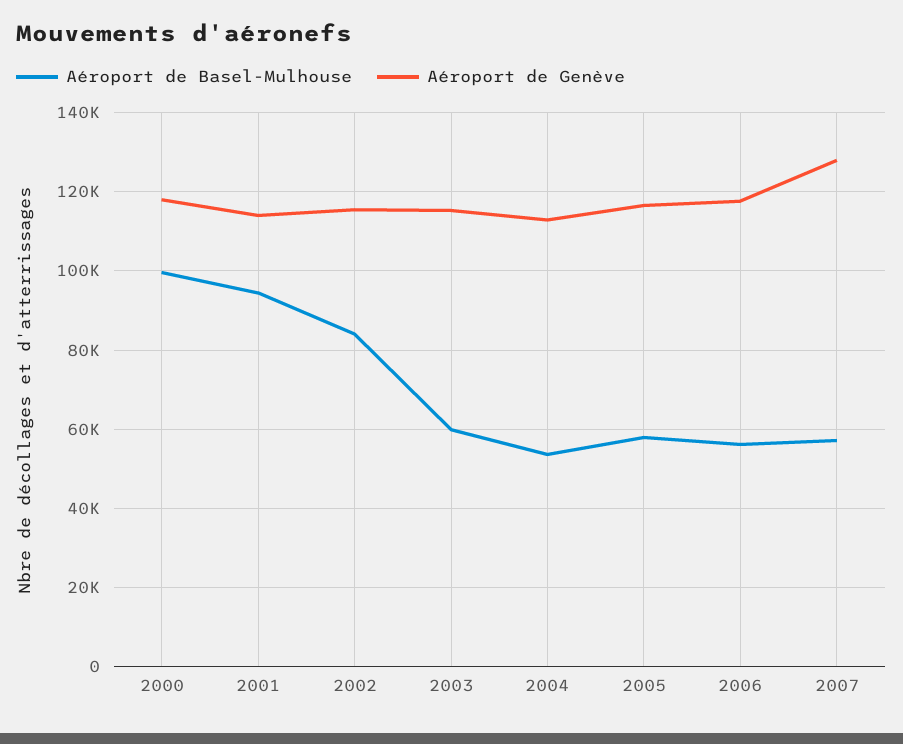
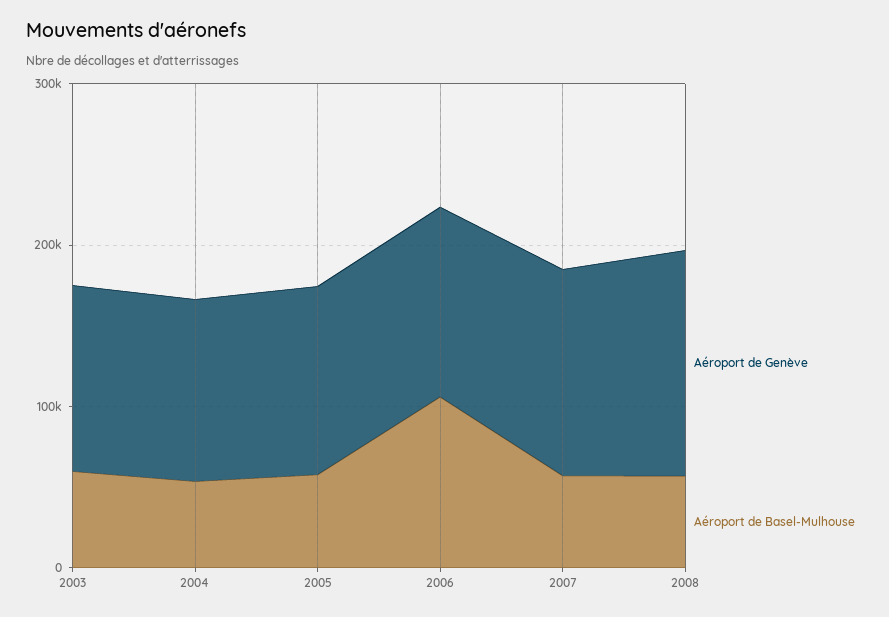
Aéroport de Basel-Mulhouse, 2000: 100000 -> none
Aéroport de Genève, 2000: 118000 -> none
Aéroport de Basel-Mulhouse, 2001: 94000 -> none
Aéroport de Genève, 2001: 114000 -> none
Aéroport de Basel-Mulhouse, 2002: 84000 -> none
Aéroport de Genève, 2002: 116000 -> none
Aéroport de Basel-Mulhouse, 2006: 56000 -> 100000
Aéroport de Genève, 2008: none -> 140000
Aéroport de Basel-Mulhouse, 2008: none -> 60000

